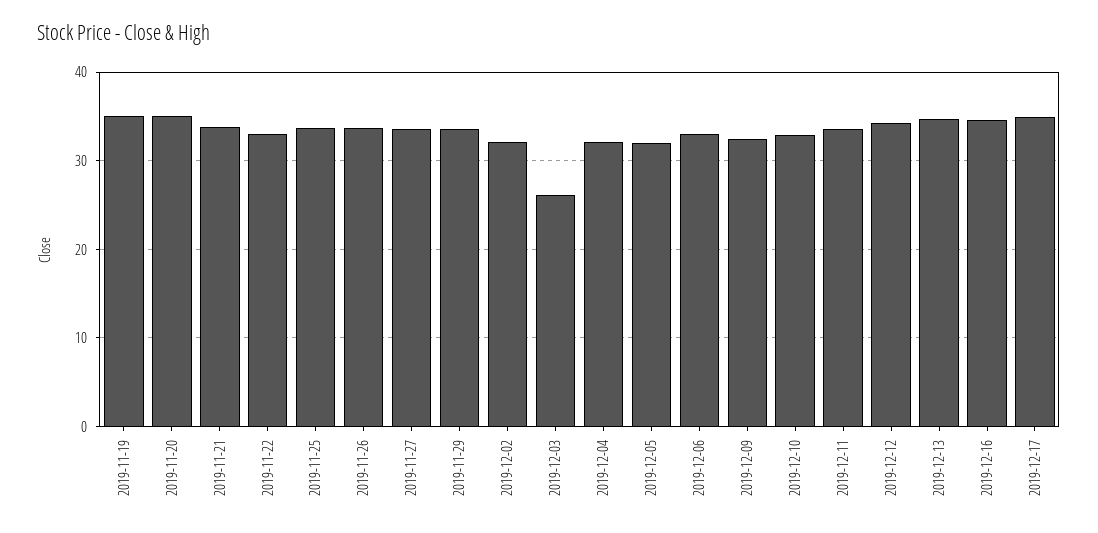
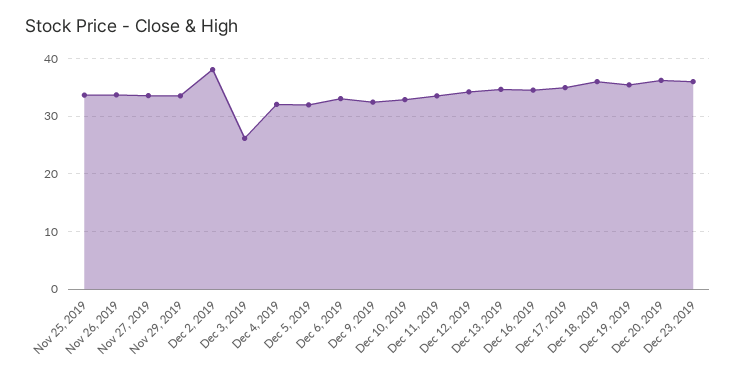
2019-11-19: 35 -> none
2019-11-20: 35 -> none
2019-11-21: 34 -> none
2019-11-22: 33 -> none
2019-12-02: 32 -> 38
Dec 18, 2019: none -> 36
Dec 19, 2019: none -> 36
Dec 20, 2019: none -> 36
Dec 23, 2019: none -> 36

